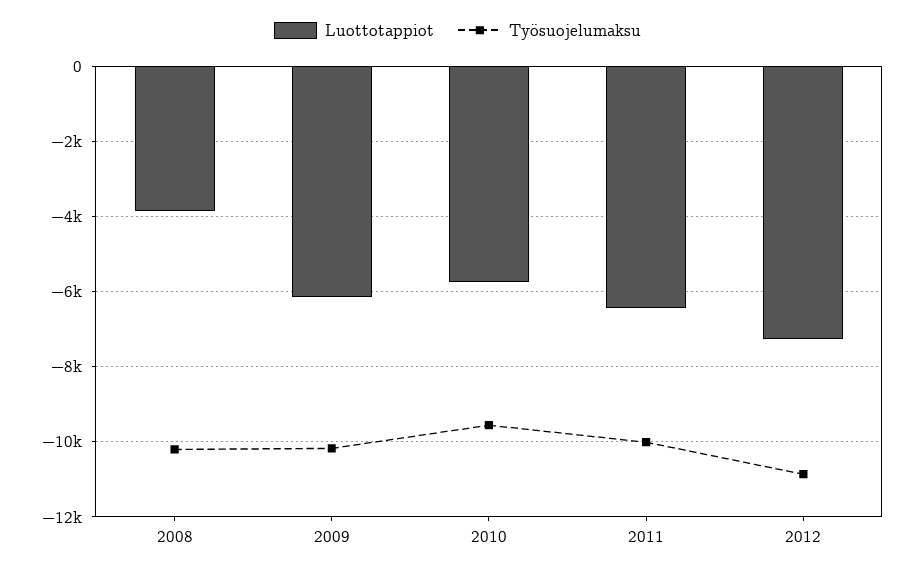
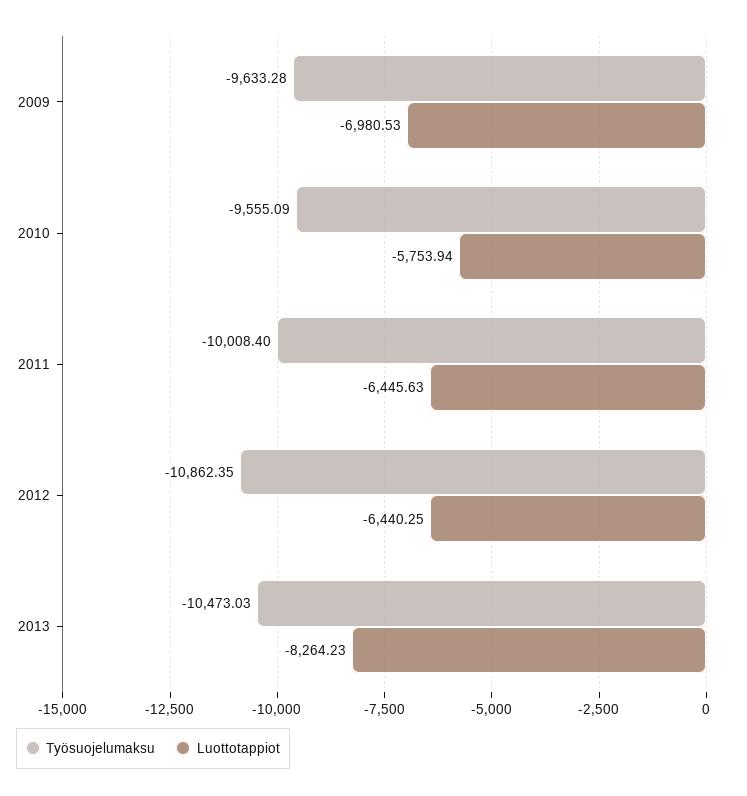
Luottotappiot, 2008: -3800 -> none
Työsuojelumaksu, 2008: -10200 -> none
Luottotappiot, 2009: -6200 -> -6980.53
Työsuojelumaksu, 2009: -10200 -> -9633.28
Luottotappiot, 2012: -7200 -> -6440.25
Työsuojelumaksu, 2013: none -> -10473.03
Luottotappiot, 2013: none -> -8264.23

